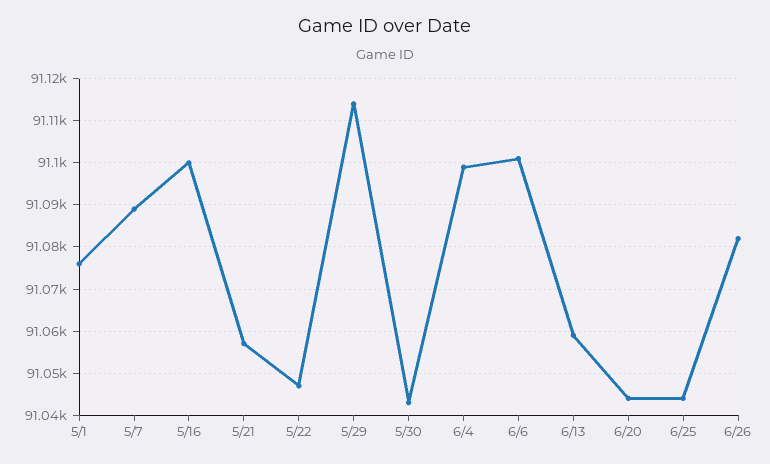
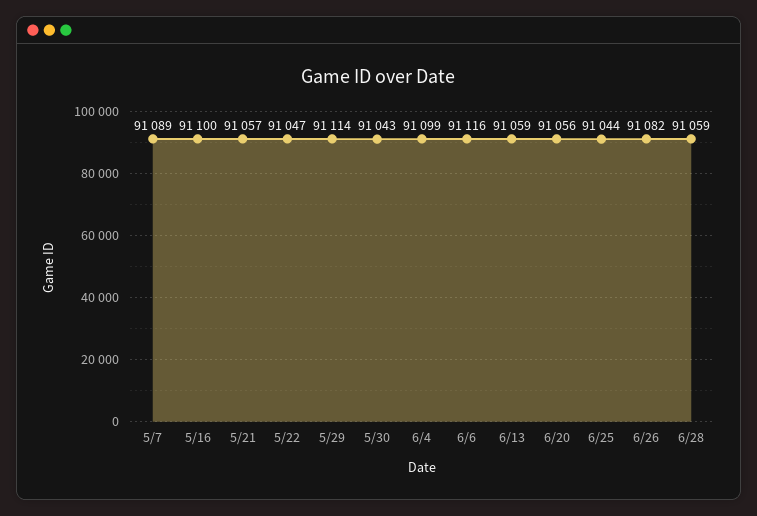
5/1: 91075 -> none
6/6: 91100 -> 91116
6/20: 91045 -> 91056
6/28: none -> 91059

